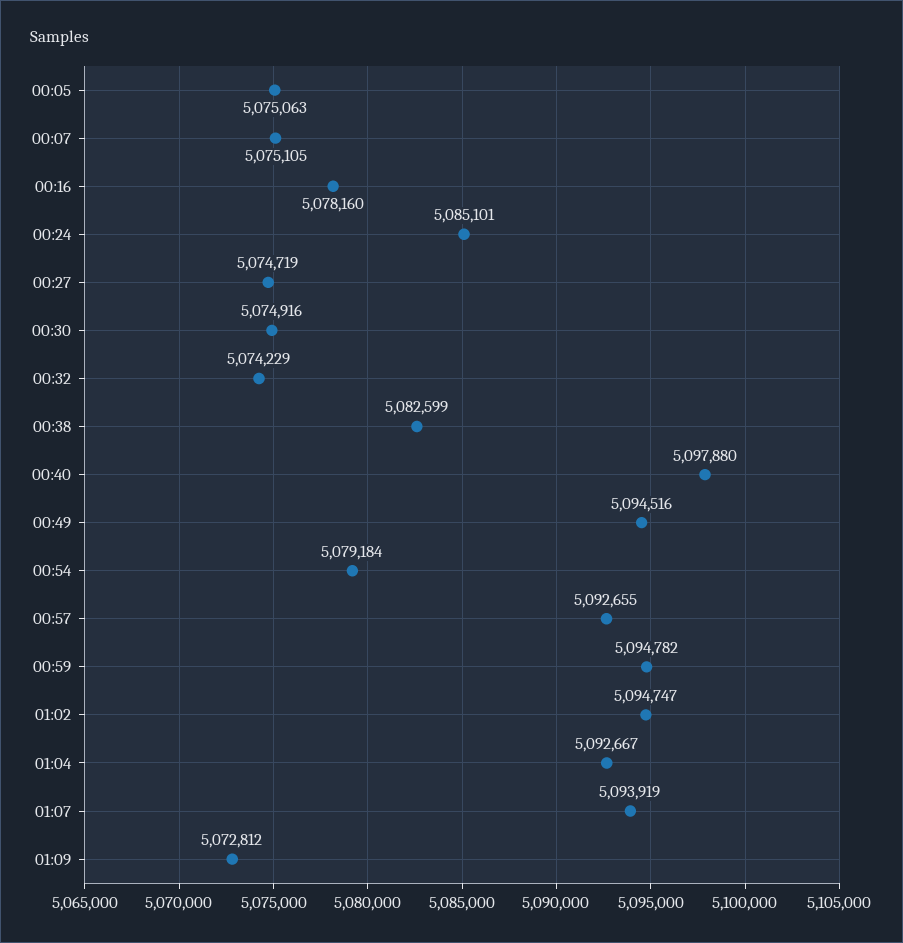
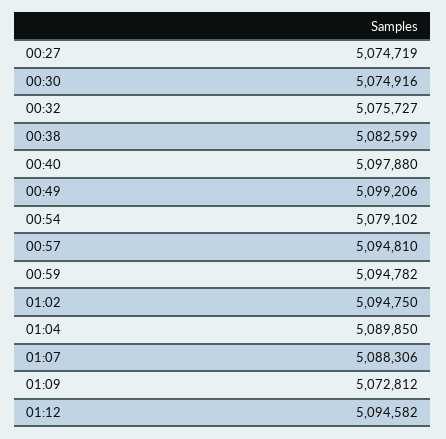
00:05: 5075063 -> none
00:07: 5075105 -> none
00:16: 5078160 -> none
00:24: 5085101 -> none
00:32: 5074229 -> 5075727
00:49: 5094516 -> 5099206
00:54: 5079184 -> 5079102
00:57: 5092655 -> 5094810
01:02: 5094747 -> 5094750
01:04: 5092667 -> 5089850
01:07: 5093919 -> 5088306
01:12: none -> 5094582

